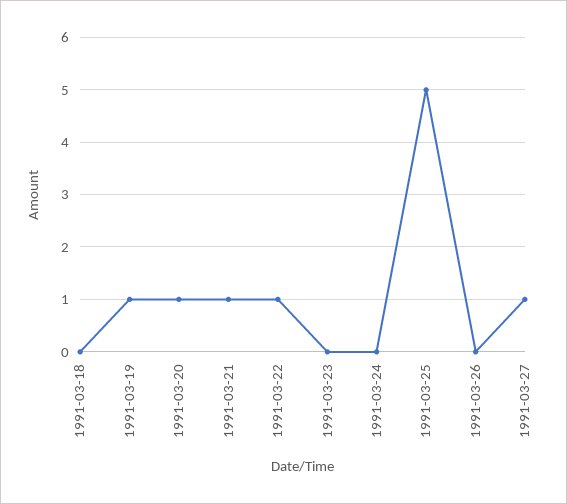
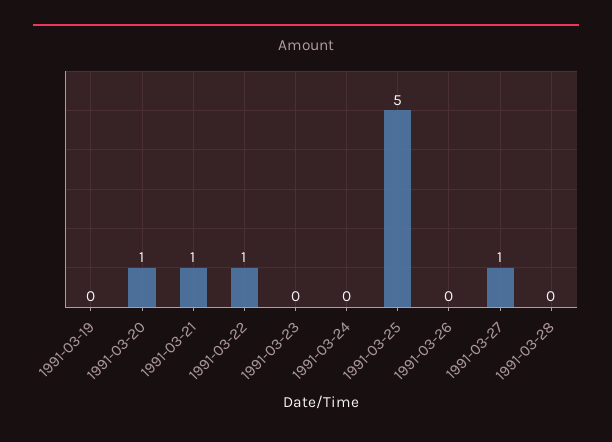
1991-03-18: 0 -> none
1991-03-19: 1 -> 0
1991-03-28: none -> 0

